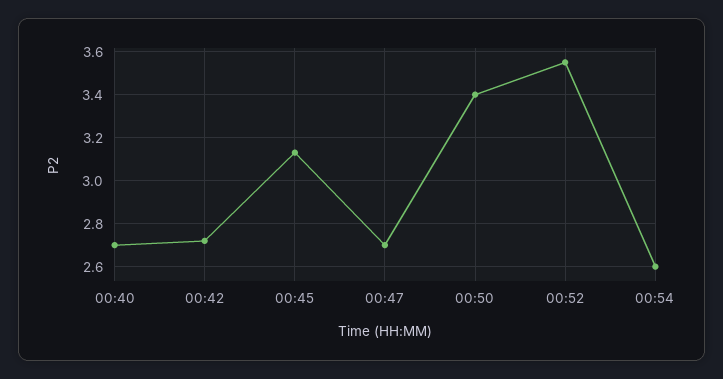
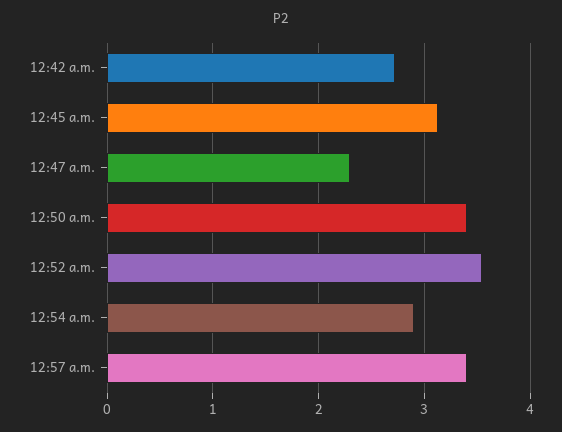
00:40: 2.7 -> none
00:47: 2.7 -> 2.3
00:54: 2.6 -> 2.9
12:57 a.m.: none -> 3.4

